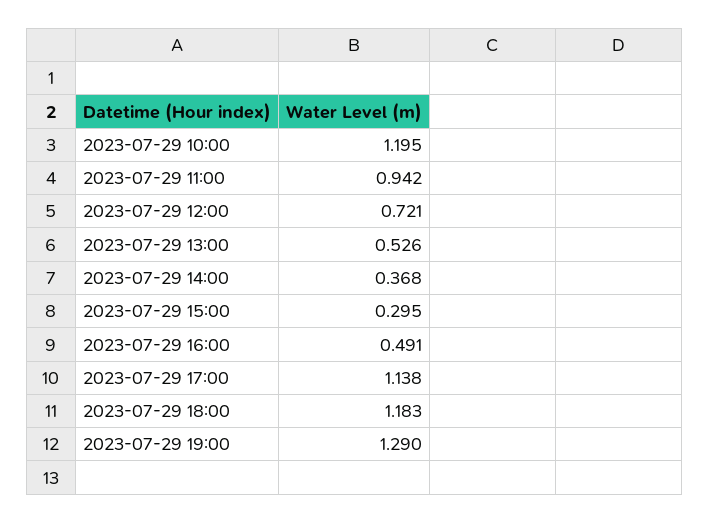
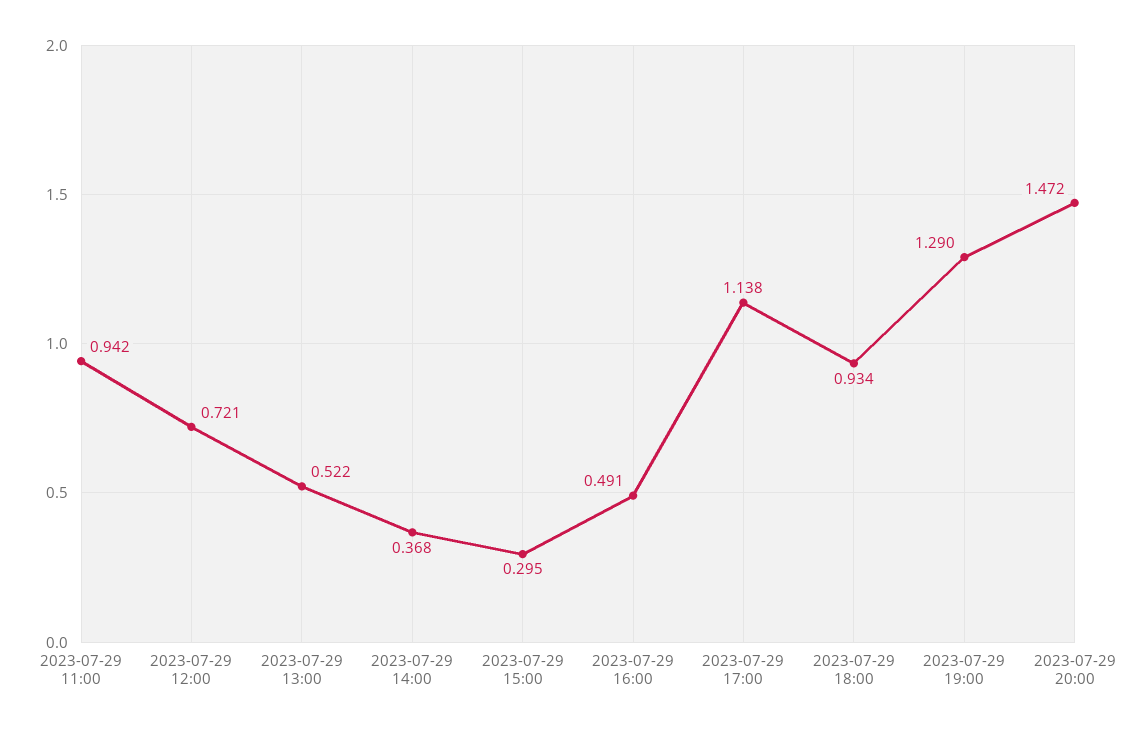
2023-07-29 10:00: 1.195 -> none
2023-07-29 13:00: 0.526 -> 0.522
2023-07-29 18:00: 1.183 -> 0.934
2023-07-29 20:00: none -> 1.472

